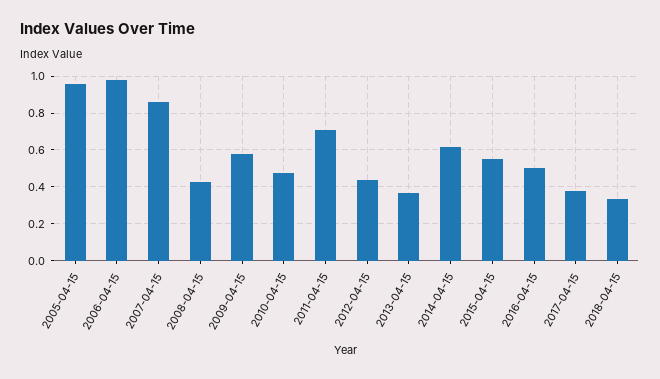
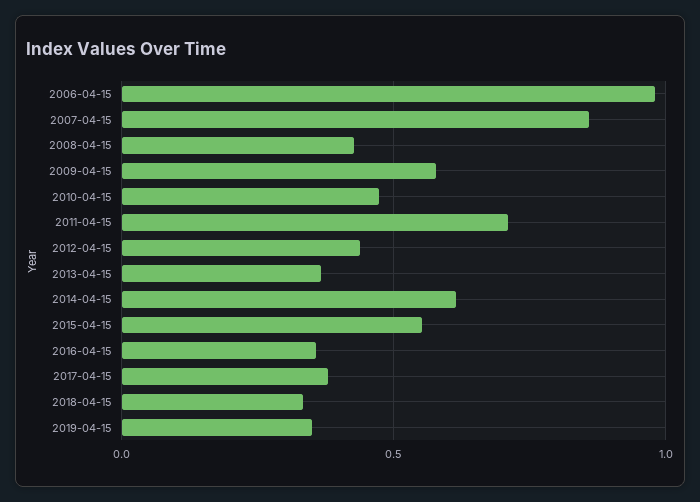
2005-04-15: 0.95 -> none
2016-04-15: 0.5 -> 0.35
2019-04-15: none -> 0.35

